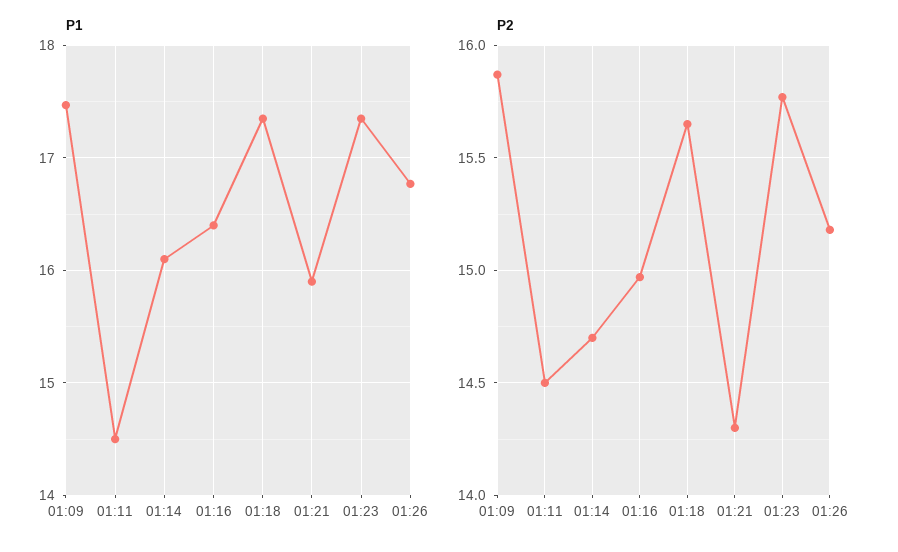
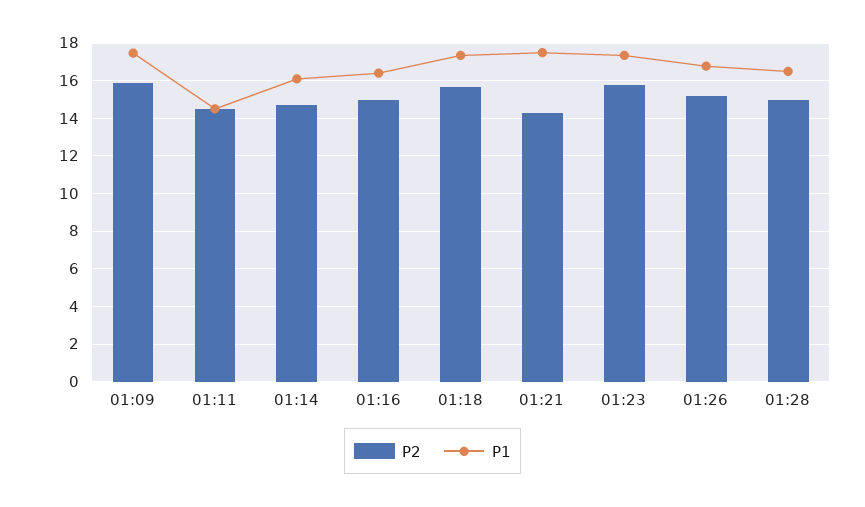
P1, 01:21: 15.9 -> 17.5
P2, 01:28: none -> 15
P1, 01:28: none -> 16.5

